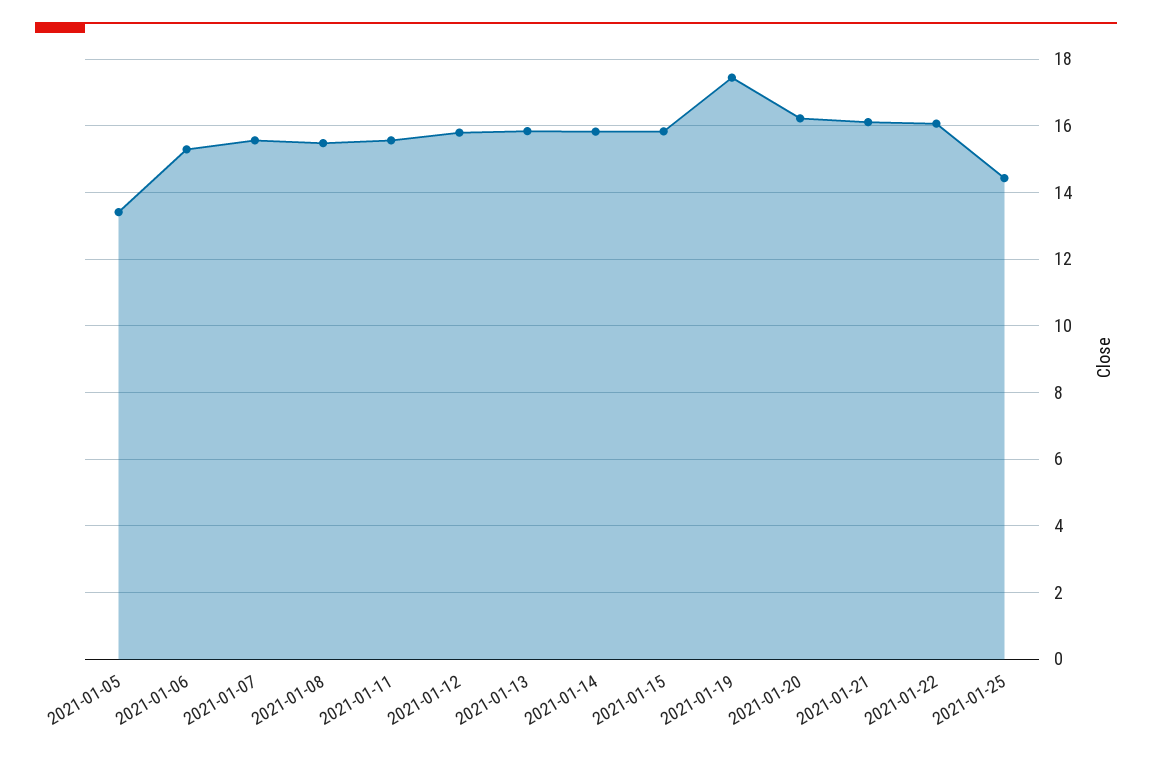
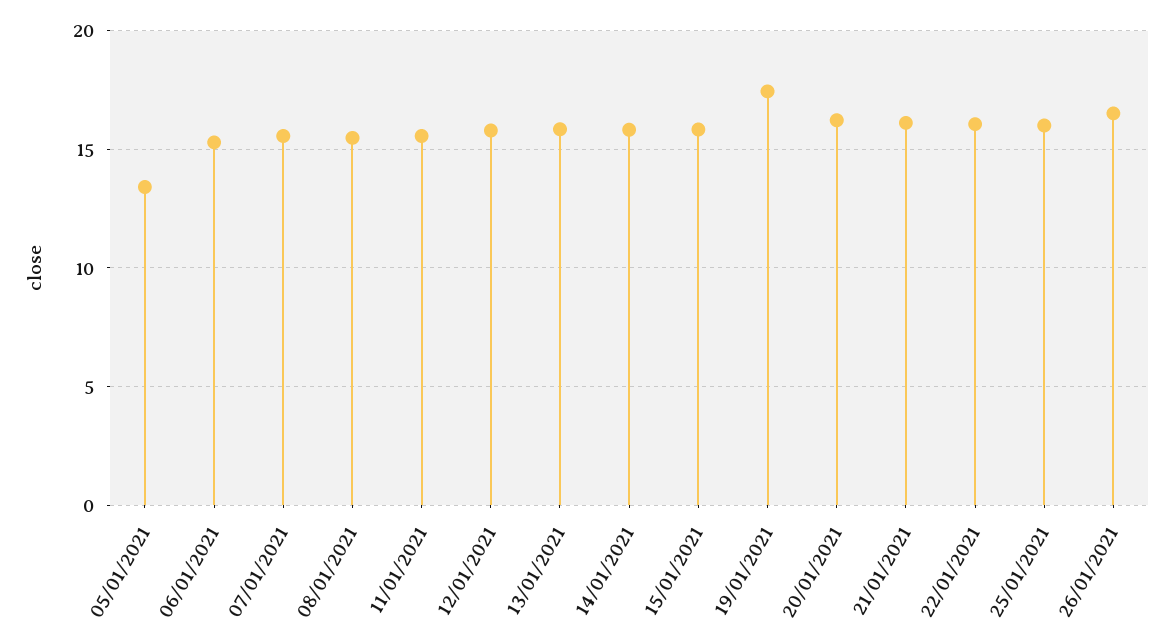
2021-01-25: 14.4 -> 16
26/01/2021: none -> 16.5

